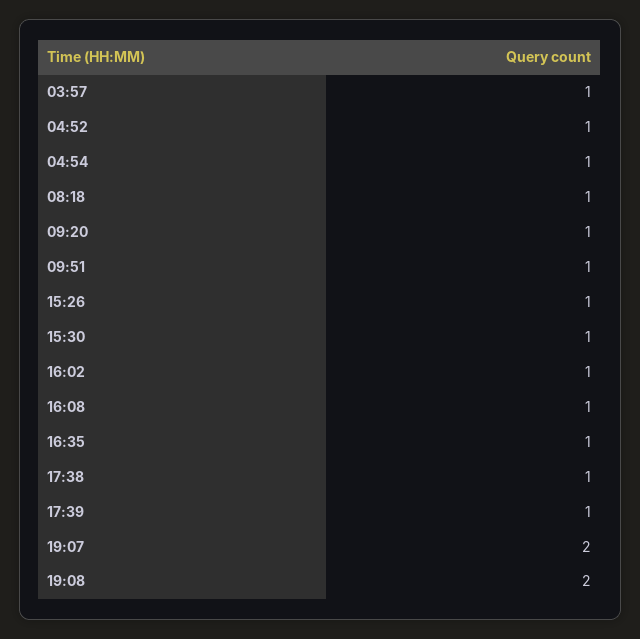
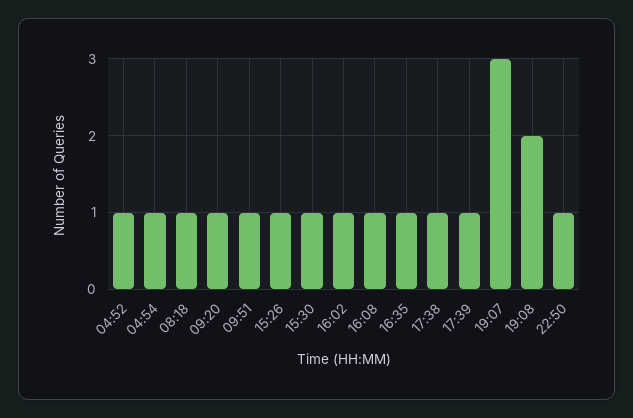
03:57: 1 -> none
19:07: 2 -> 3
22:50: none -> 1

